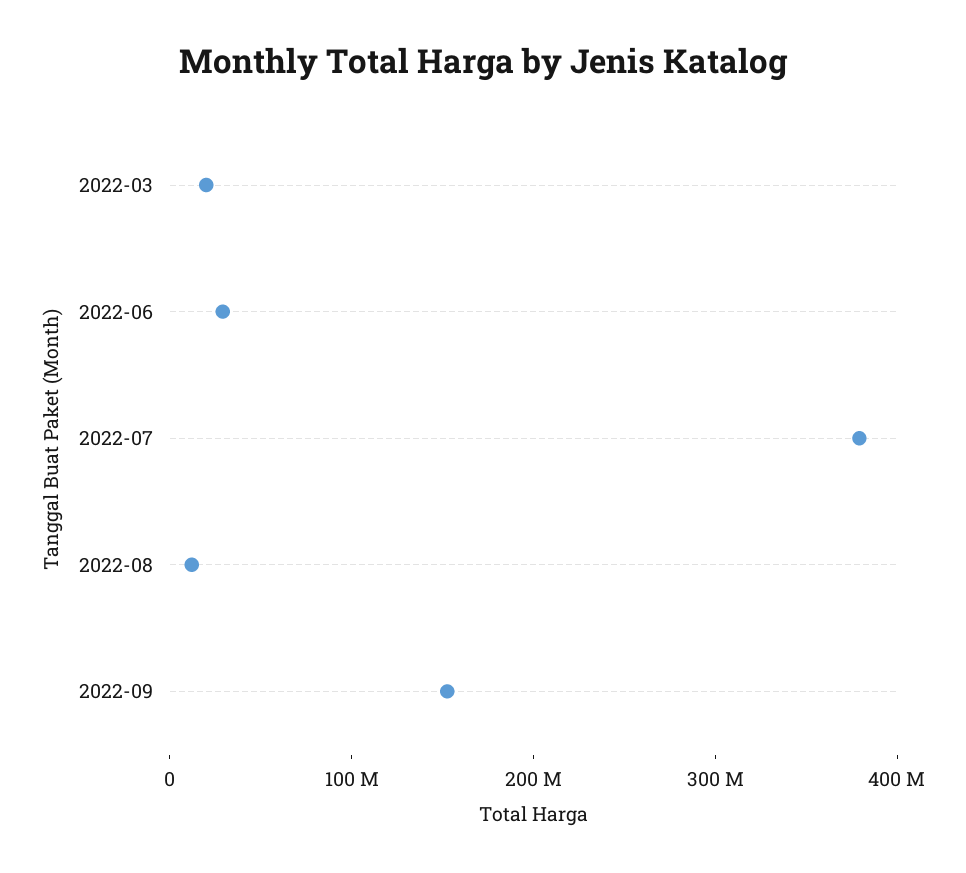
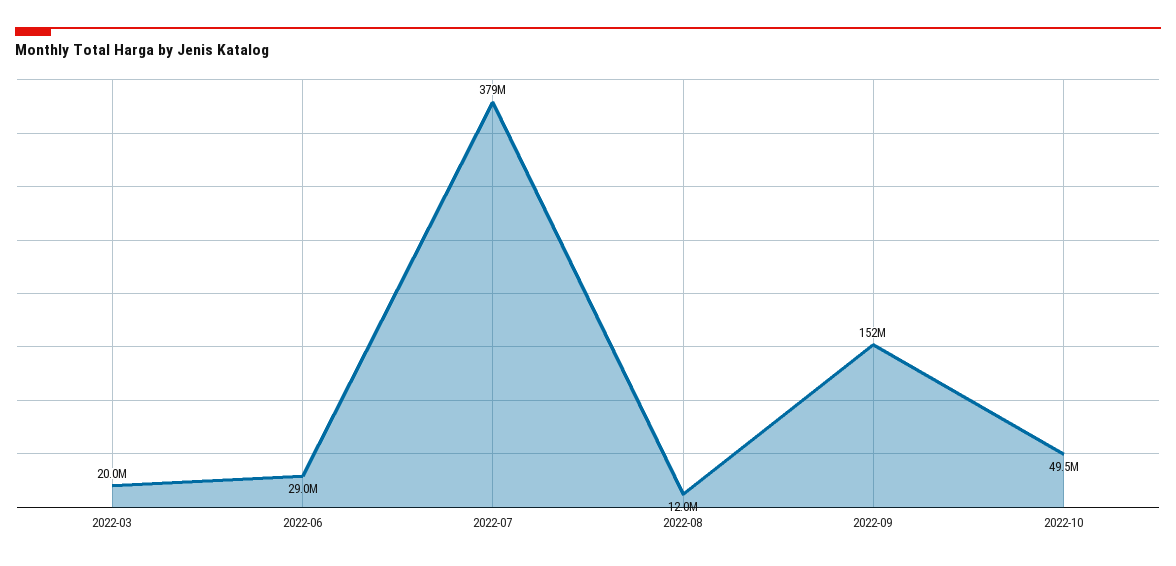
2022-10: none -> 49500000

